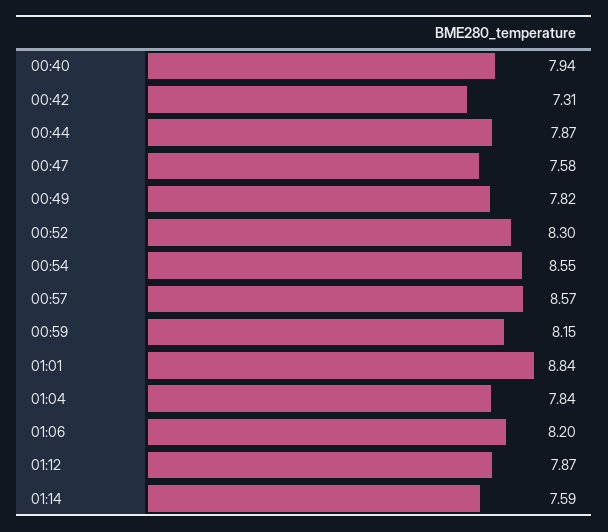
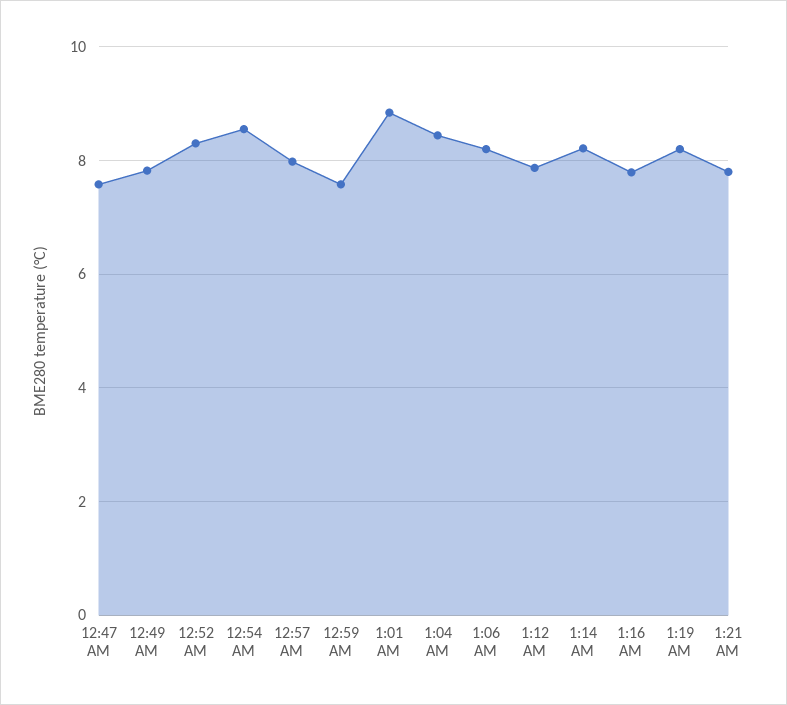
00:40: 7.94 -> none
00:42: 7.31 -> none
00:44: 7.87 -> none
00:57: 8.57 -> 8
00:59: 8.15 -> 7.6
01:04: 7.84 -> 8.4
01:14: 7.59 -> 8.2
1:16 AM: none -> 7.8
1:19 AM: none -> 8.2
1:21 AM: none -> 7.8

